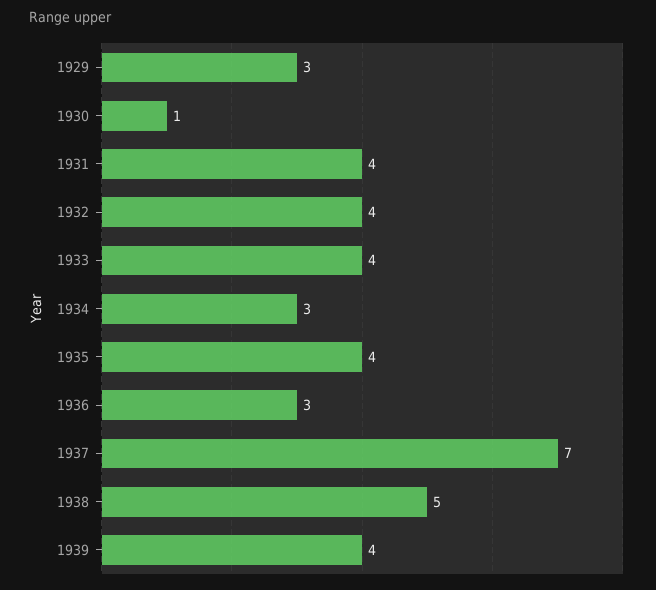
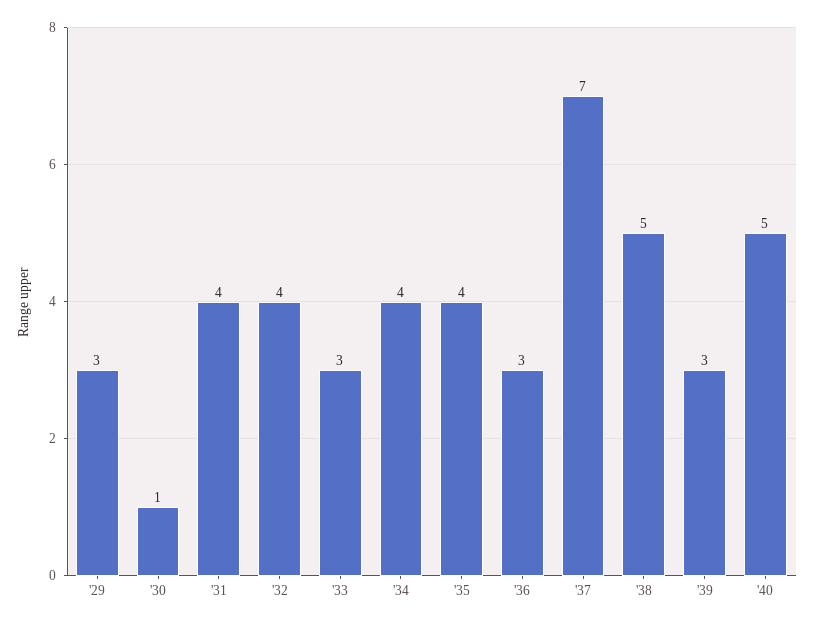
1933: 4 -> 3
1934: 3 -> 4
1939: 4 -> 3
'40: none -> 5

